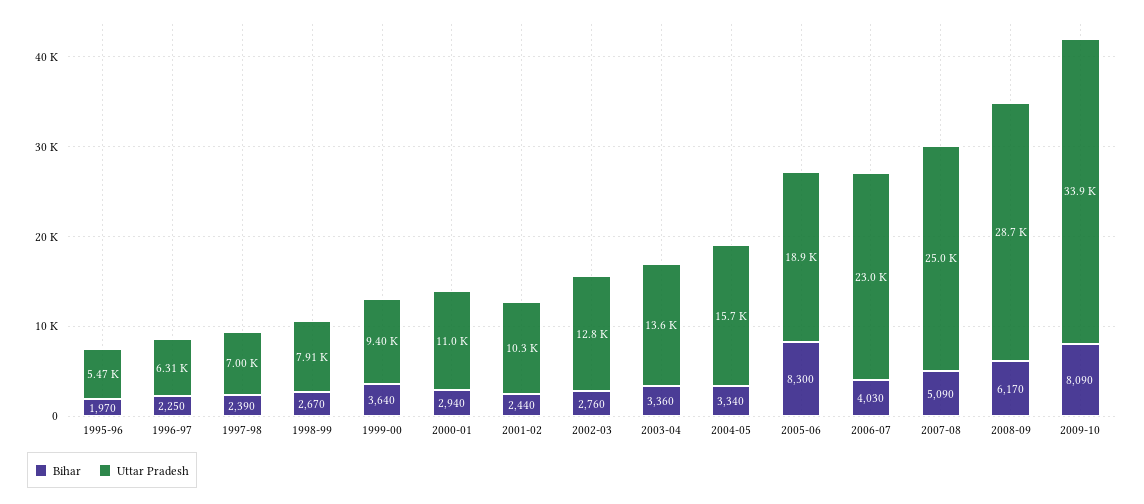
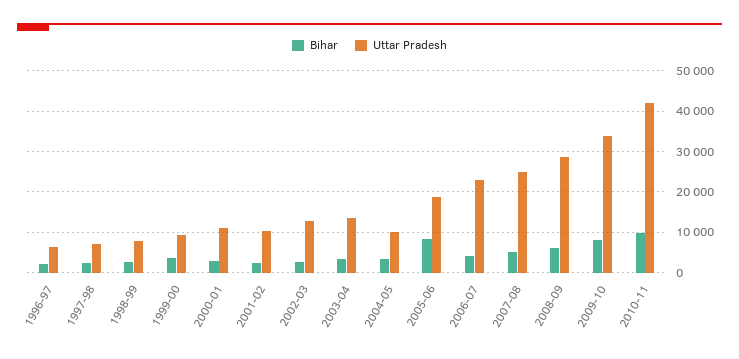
Bihar, 1995-96: 1970 -> none
Uttar Pradesh, 1995-96: 5470 -> none
Uttar Pradesh, 2004-05: 15700 -> 10000
Bihar, 2010-11: none -> 10000
Uttar Pradesh, 2010-11: none -> 42000

